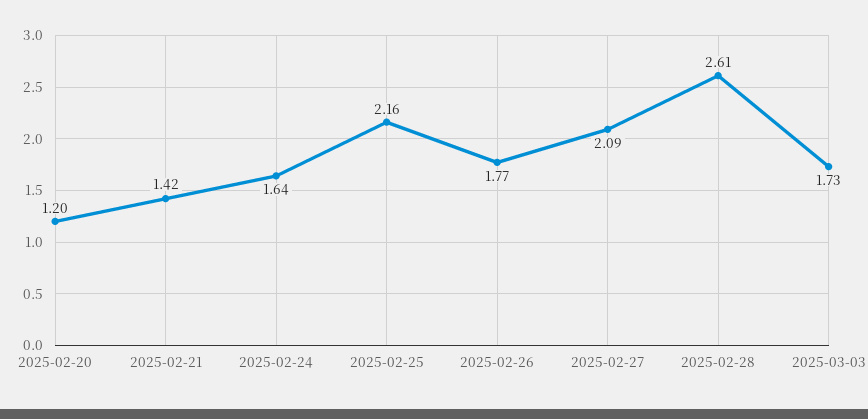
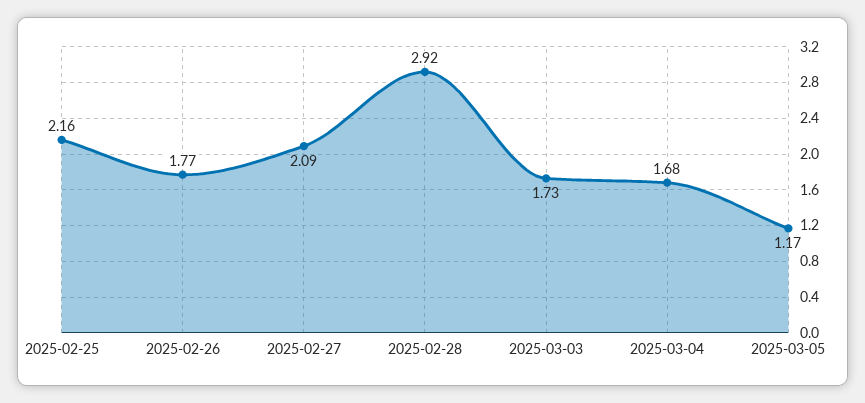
2025-02-20: 1.2 -> none
2025-02-21: 1.42 -> none
2025-02-24: 1.64 -> none
2025-02-28: 2.61 -> 2.92
2025-03-04: none -> 1.68
2025-03-05: none -> 1.17

